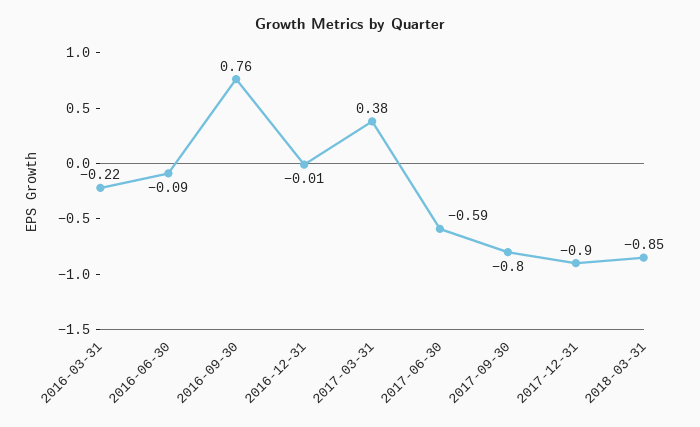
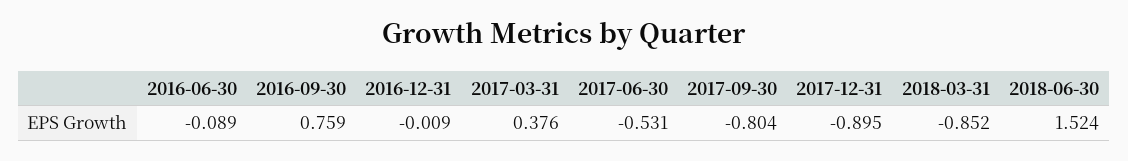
2016-03-31: -0.22 -> none
2017-06-30: -0.59 -> -0.531
2018-06-30: none -> 1.524

